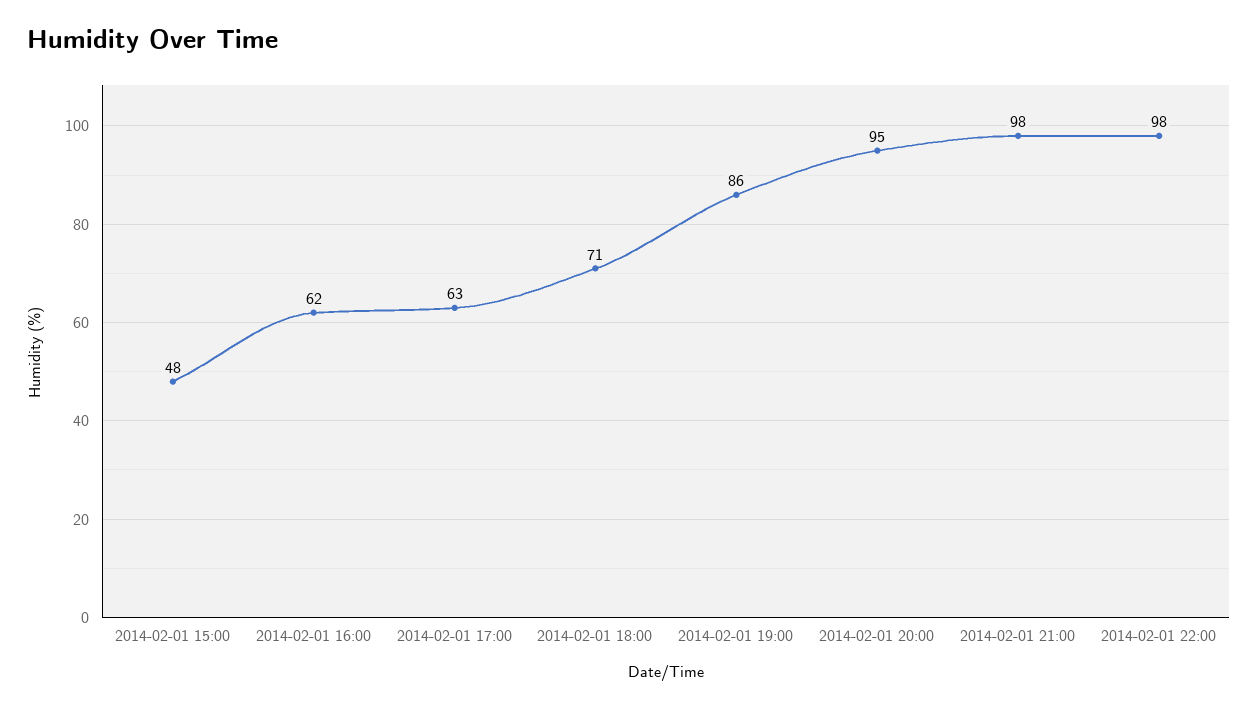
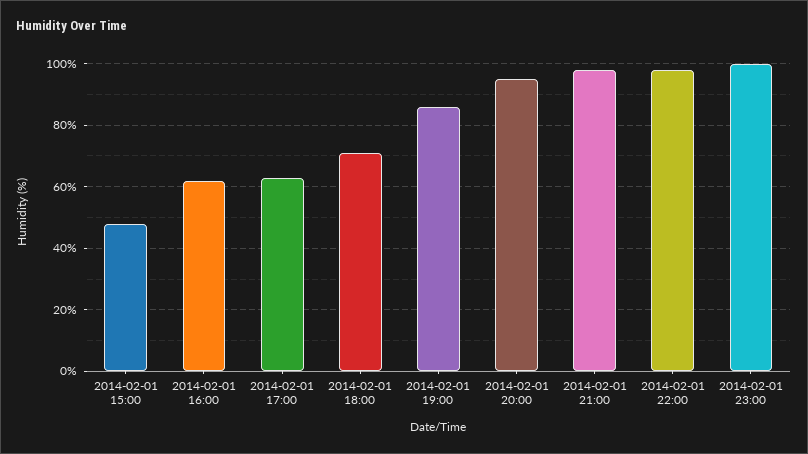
2014-02-01 23:00: none -> 100

